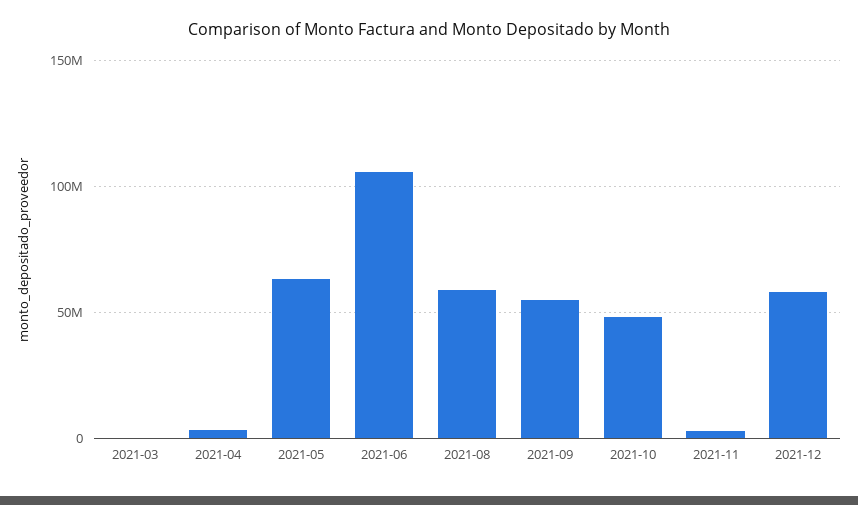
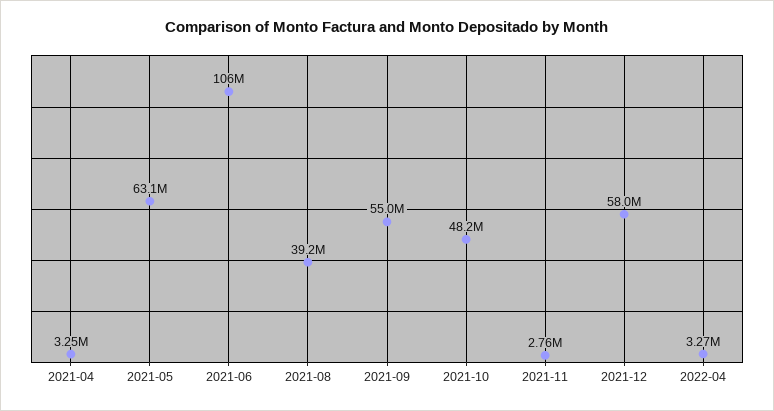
2021-03: 0 -> none
2021-08: 60000000 -> 39200000
2022-04: none -> 3270000

